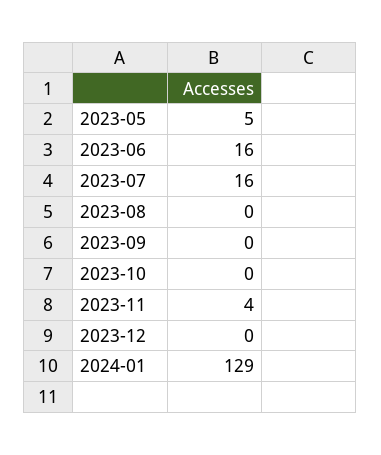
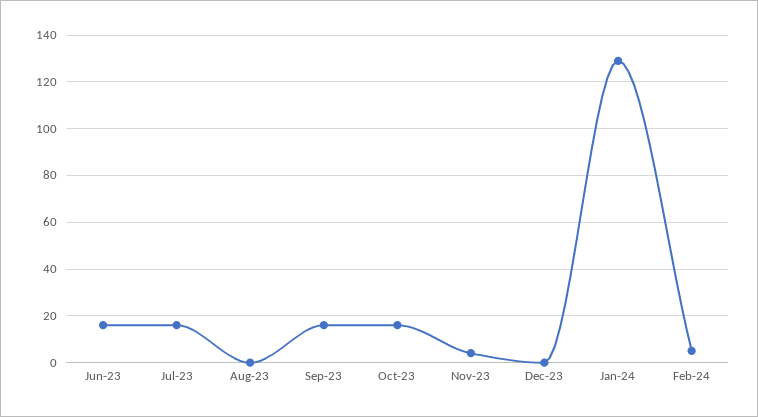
2023-05: 5 -> none
2023-09: 0 -> 15
2023-10: 0 -> 15
Feb-24: none -> 5

